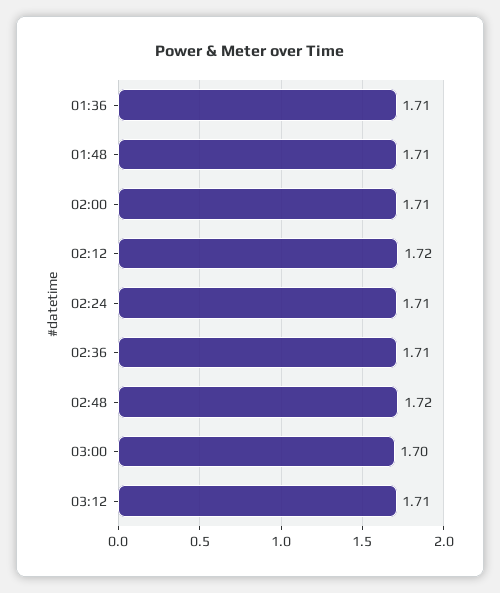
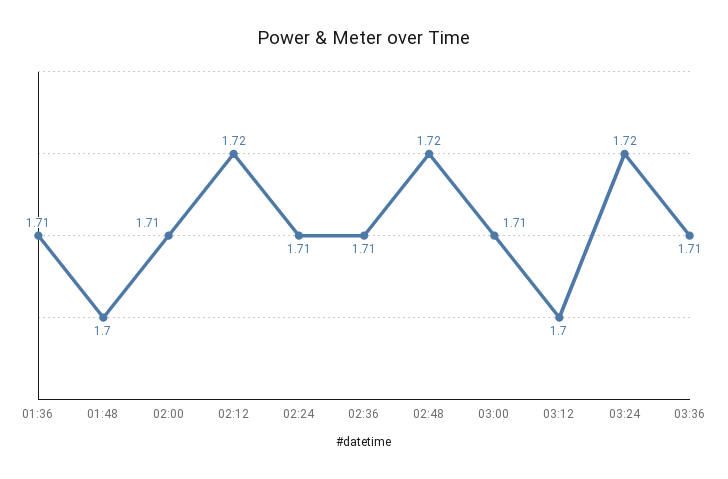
01:48: 1.71 -> 1.7
03:00: 1.7 -> 1.71
03:12: 1.71 -> 1.7
03:24: none -> 1.72
03:36: none -> 1.71

